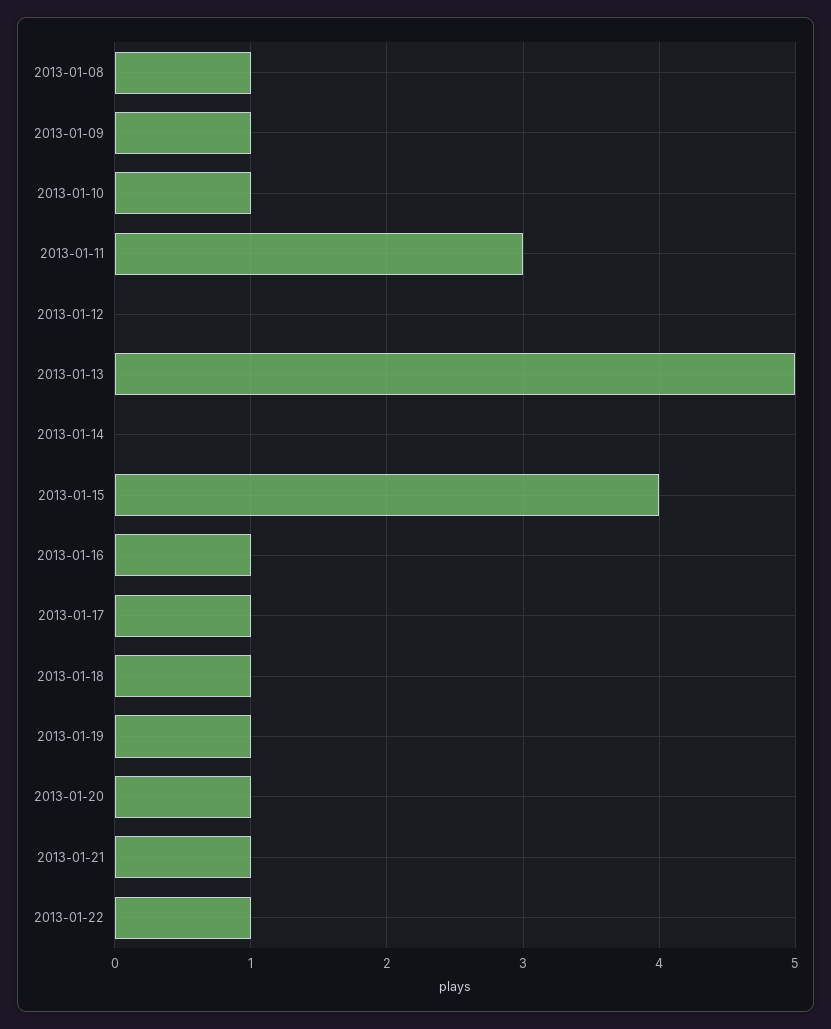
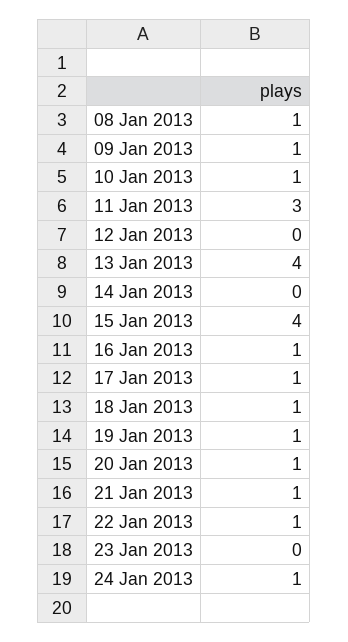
2013-01-13: 5 -> 4
23 Jan 2013: none -> 0
24 Jan 2013: none -> 1

